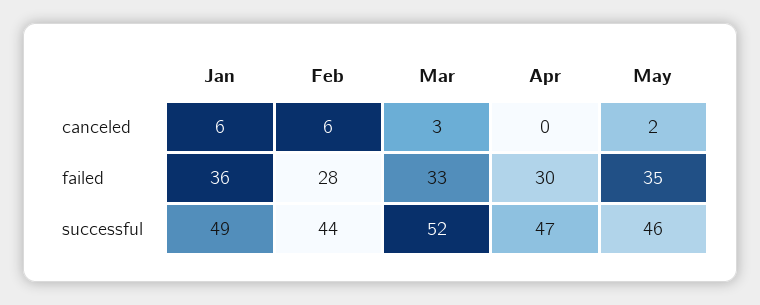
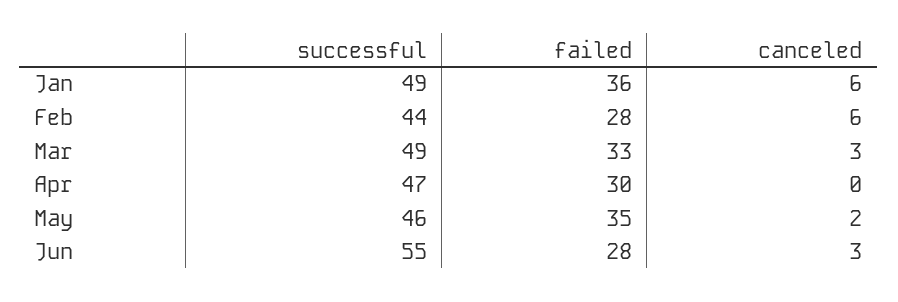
Mar, successful: 52 -> 49
Jun, successful: none -> 55
Jun, failed: none -> 28
Jun, canceled: none -> 3

